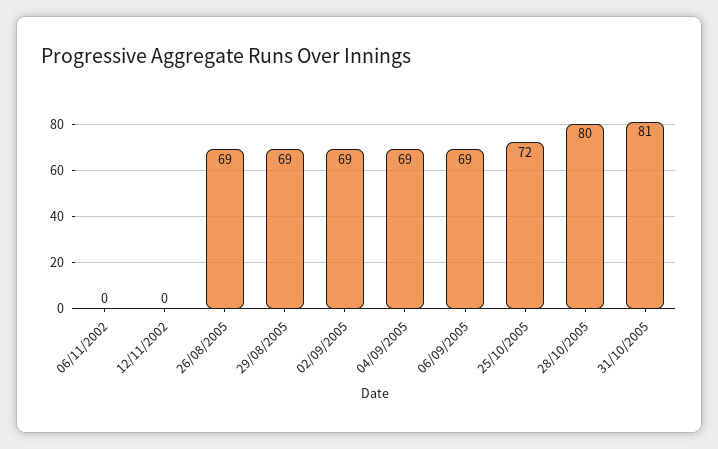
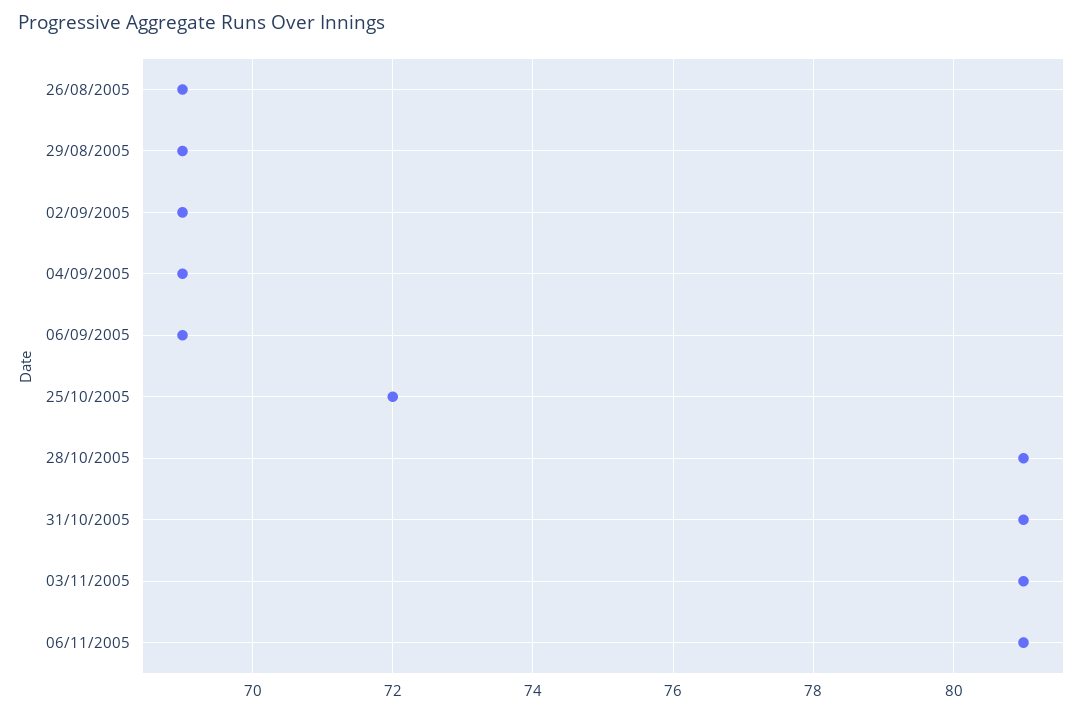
06/11/2002: 0 -> none
12/11/2002: 0 -> none
28/10/2005: 80 -> 81
03/11/2005: none -> 81
06/11/2005: none -> 81

